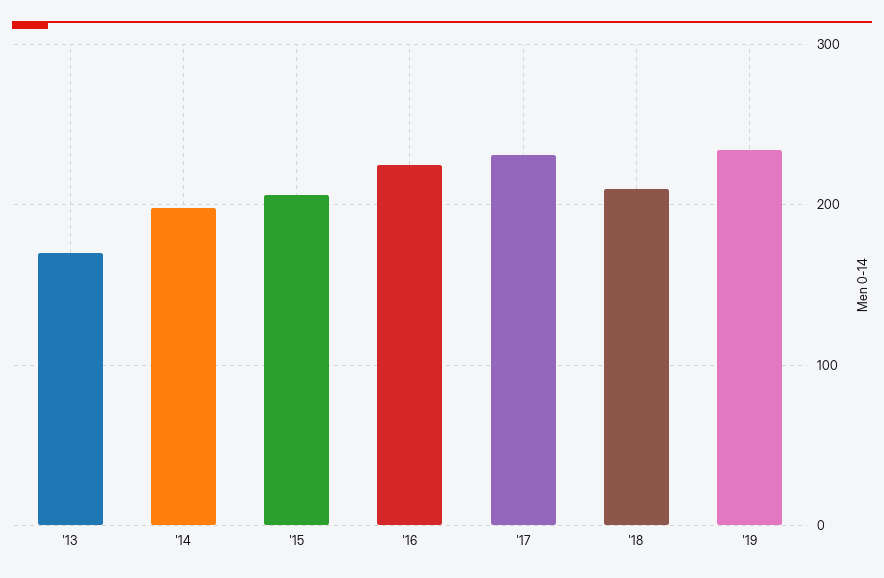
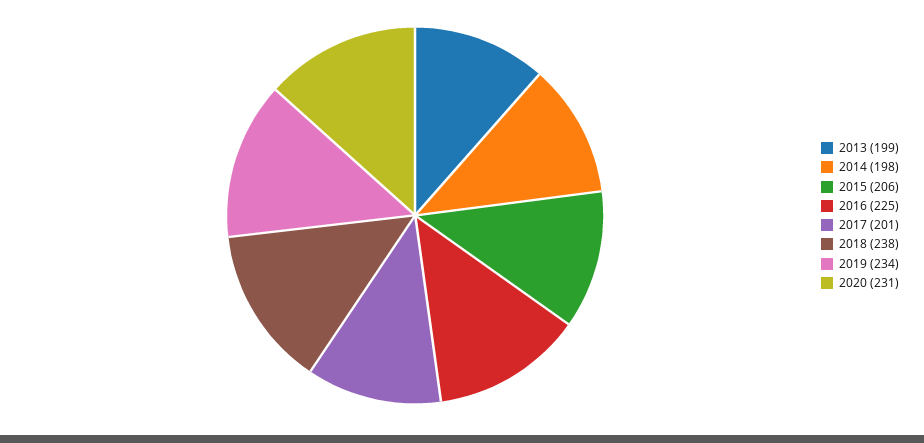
'13: 170 -> 199
'17: 230 -> 201
'18: 210 -> 238
2020: none -> 231

